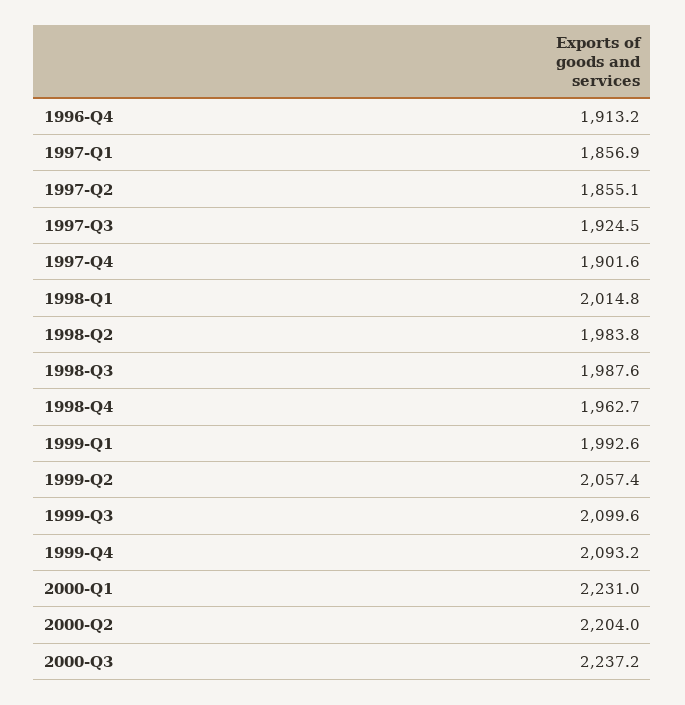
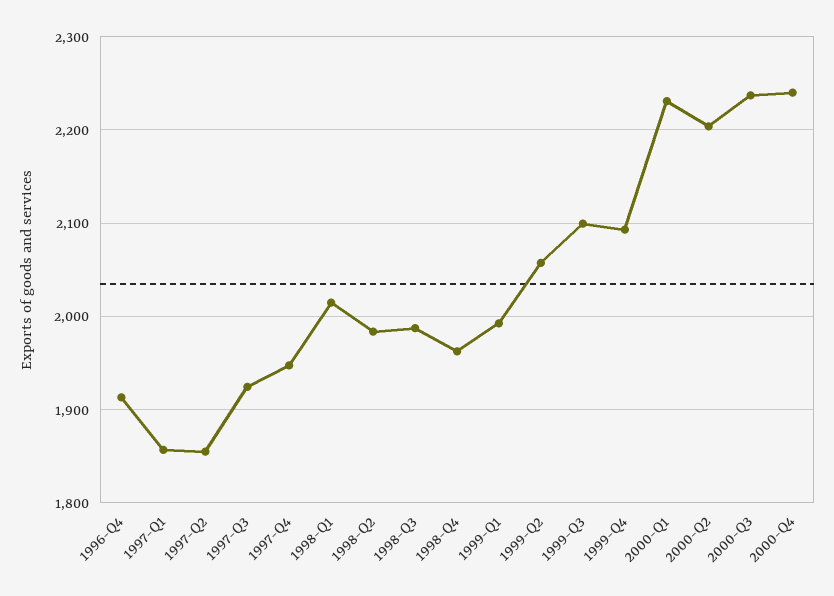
1997-Q4: 1901.6 -> 1950
2000-Q4: none -> 2240

